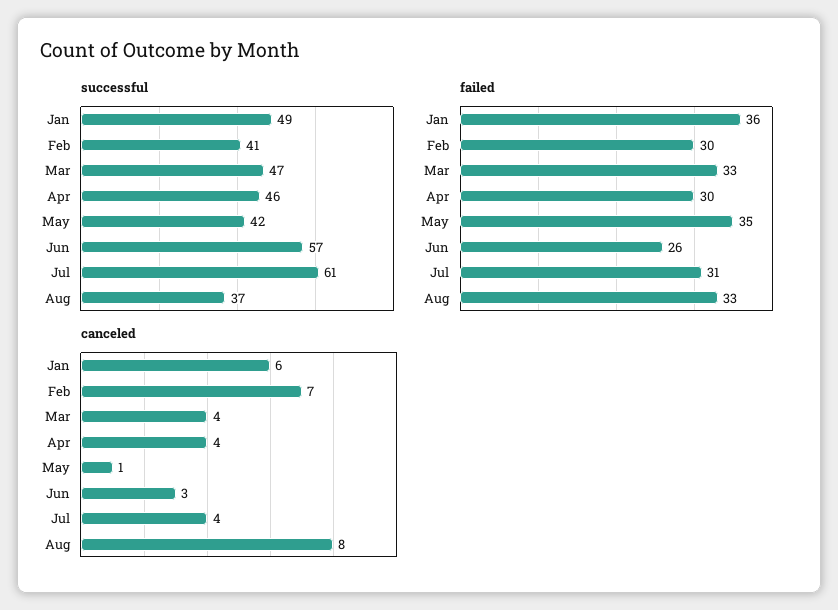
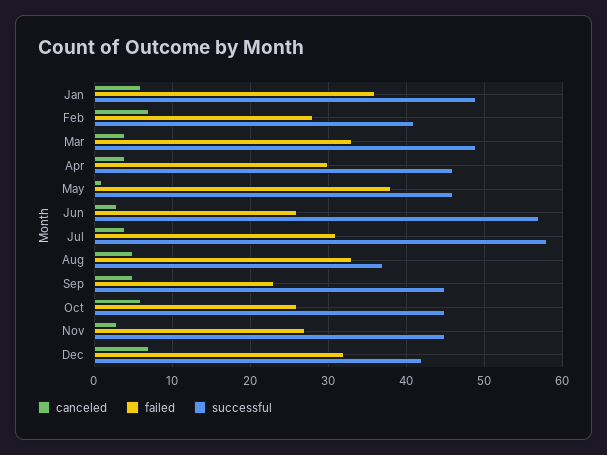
successful, Mar: 47 -> 49
successful, May: 42 -> 46
successful, Jul: 61 -> 58
failed, Feb: 30 -> 28
failed, May: 35 -> 38
canceled, Aug: 8 -> 5
canceled, Sep: none -> 5
failed, Sep: none -> 23
successful, Sep: none -> 45
canceled, Oct: none -> 6
failed, Oct: none -> 26
successful, Oct: none -> 45
canceled, Nov: none -> 3
failed, Nov: none -> 27
successful, Nov: none -> 45
canceled, Dec: none -> 7
failed, Dec: none -> 32
successful, Dec: none -> 42

